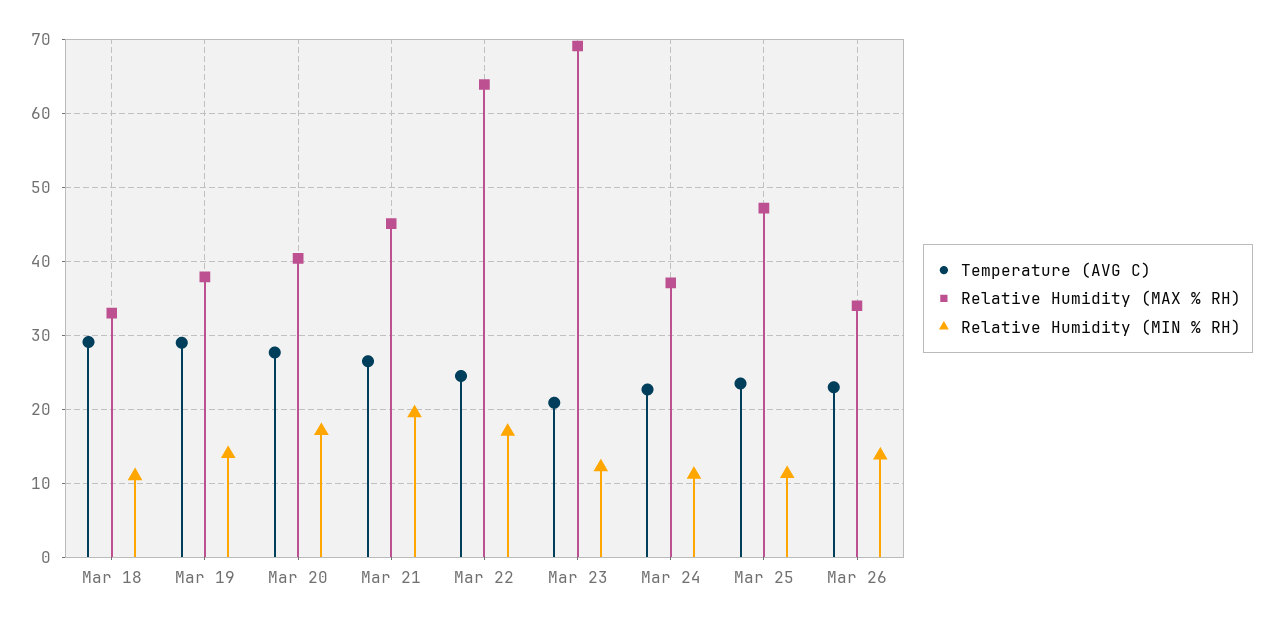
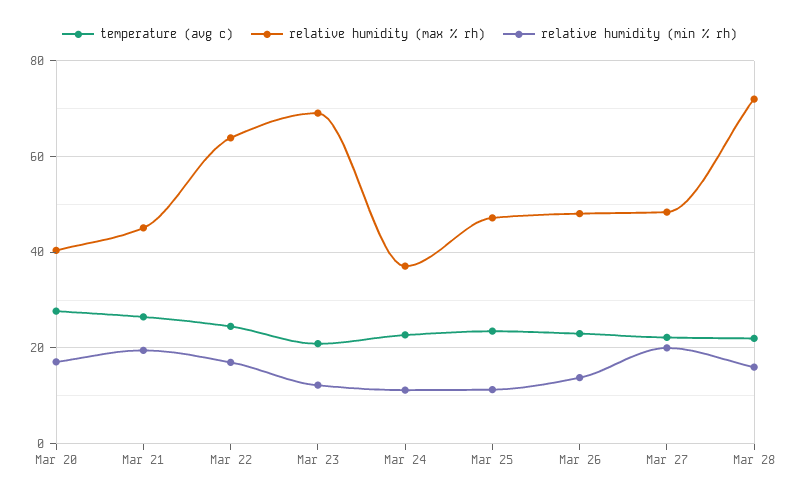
Temperature (AVG C), Mar 18: 29 -> none
Relative Humidity (MAX % RH), Mar 18: 33 -> none
Relative Humidity (MIN % RH), Mar 18: 11 -> none
Temperature (AVG C), Mar 19: 29 -> none
Relative Humidity (MAX % RH), Mar 19: 38 -> none
Relative Humidity (MIN % RH), Mar 19: 14 -> none
Relative Humidity (MAX % RH), Mar 26: 34 -> 48
Temperature (AVG C), Mar 27: none -> 22
Relative Humidity (MAX % RH), Mar 27: none -> 48
Relative Humidity (MIN % RH), Mar 27: none -> 20
Temperature (AVG C), Mar 28: none -> 22
Relative Humidity (MAX % RH), Mar 28: none -> 72
Relative Humidity (MIN % RH), Mar 28: none -> 16

